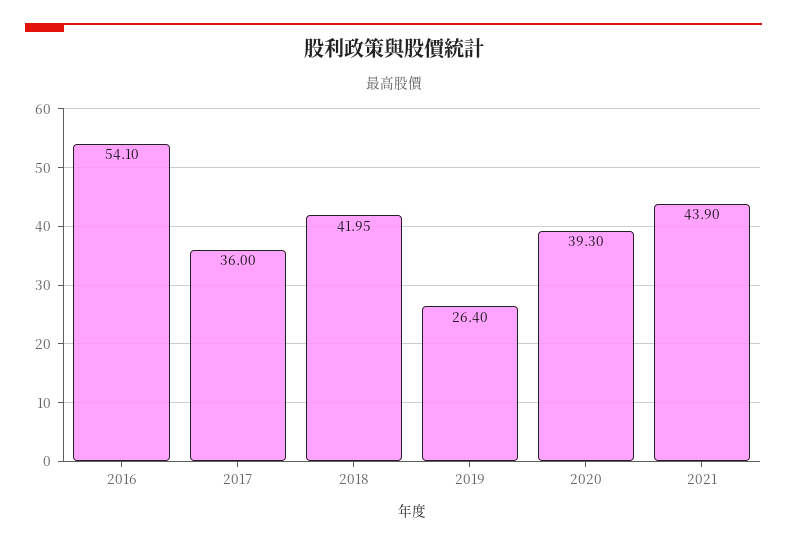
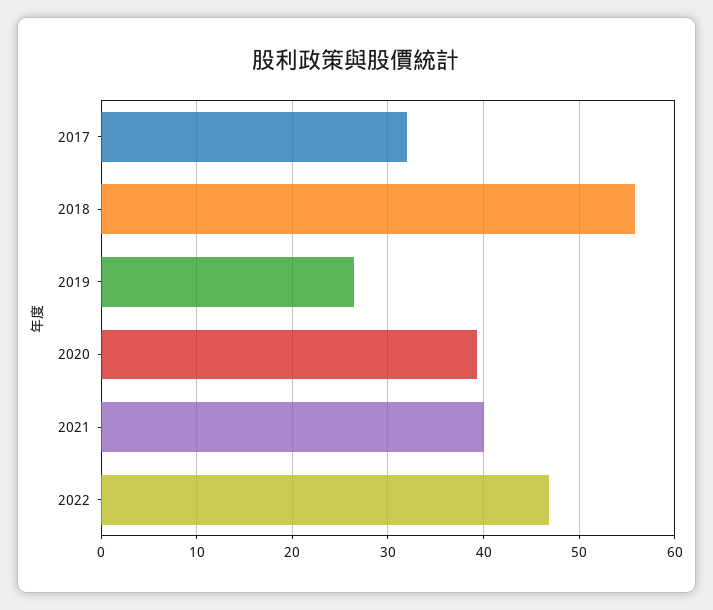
2016: 54.1 -> none
2017: 36 -> 32
2018: 41.95 -> 56
2021: 43.9 -> 40
2022: none -> 47

